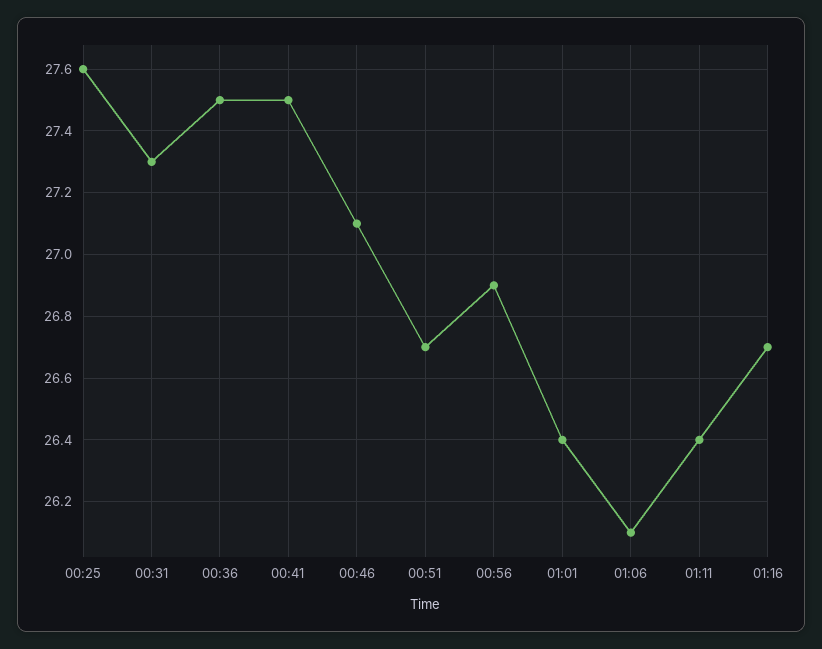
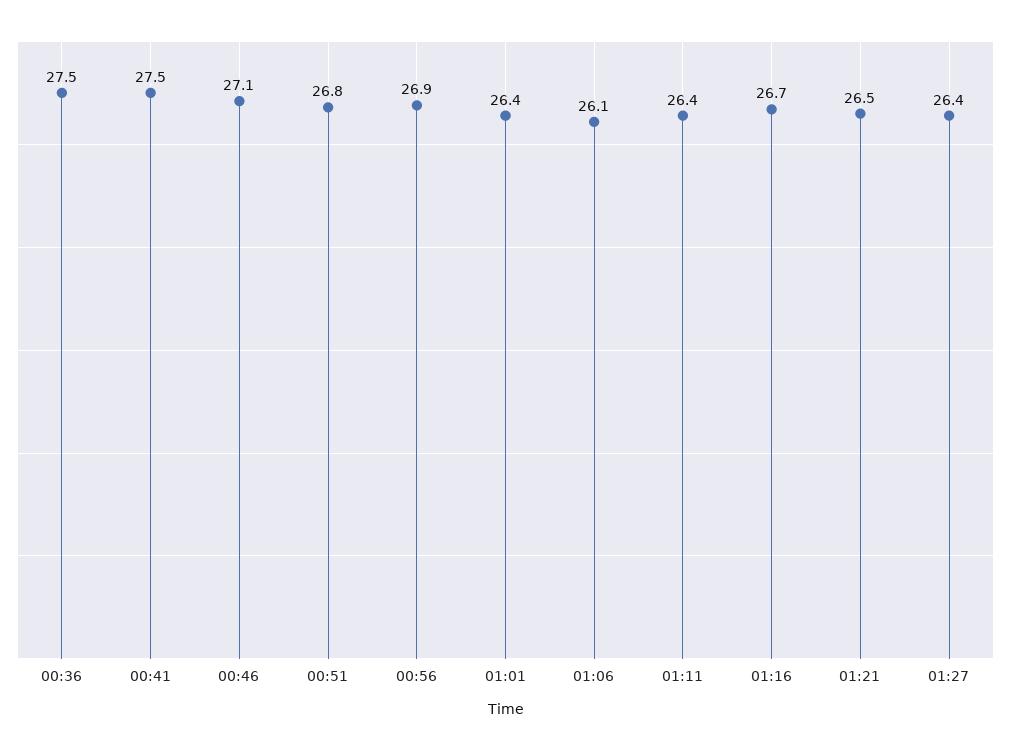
00:25: 27.6 -> none
00:31: 27.3 -> none
00:51: 26.7 -> 26.8
01:21: none -> 26.5
01:27: none -> 26.4

